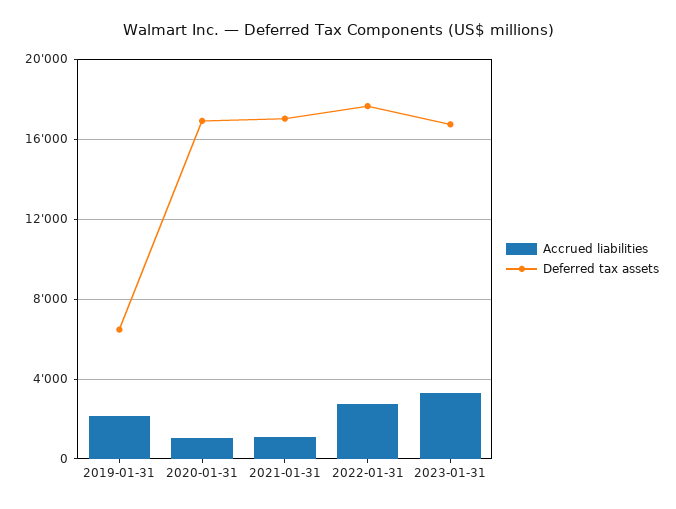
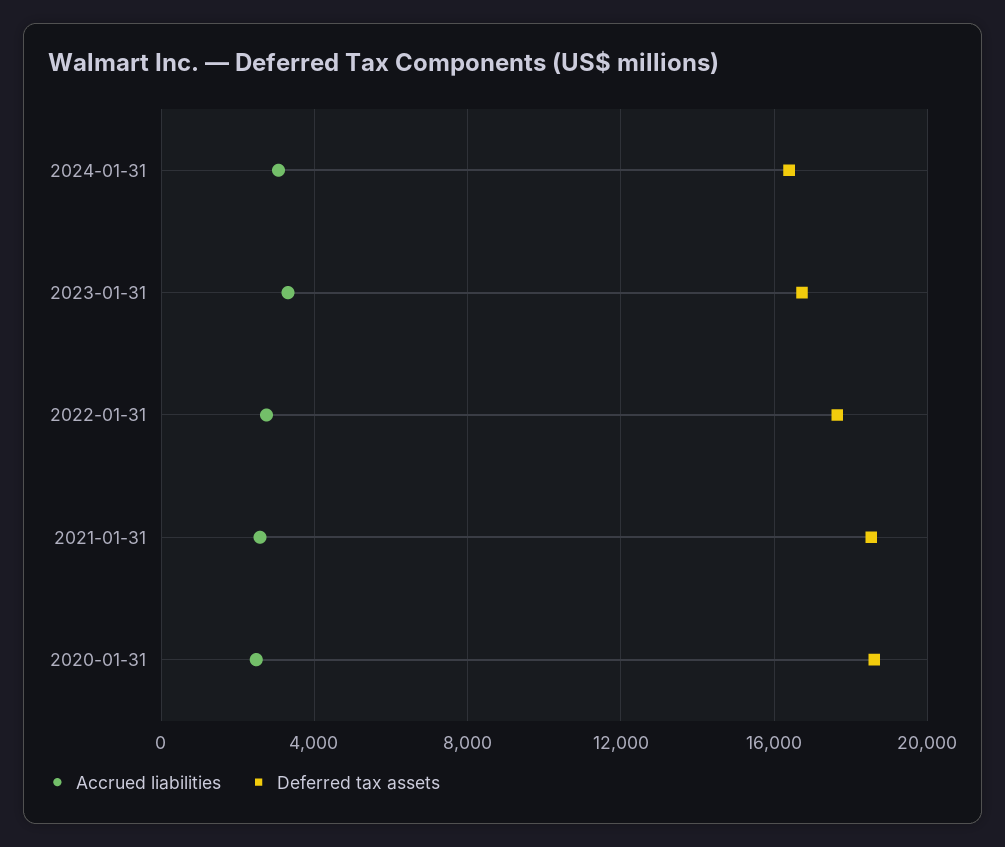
Accrued liabilities, 2019-01-31: 2000 -> none
Deferred tax assets, 2019-01-31: 6500 -> none
Accrued liabilities, 2020-01-31: 1000 -> 2500
Deferred tax assets, 2020-01-31: 17000 -> 18500
Accrued liabilities, 2021-01-31: 1000 -> 2500
Deferred tax assets, 2021-01-31: 17000 -> 18500
Accrued liabilities, 2024-01-31: none -> 3000
Deferred tax assets, 2024-01-31: none -> 16500

